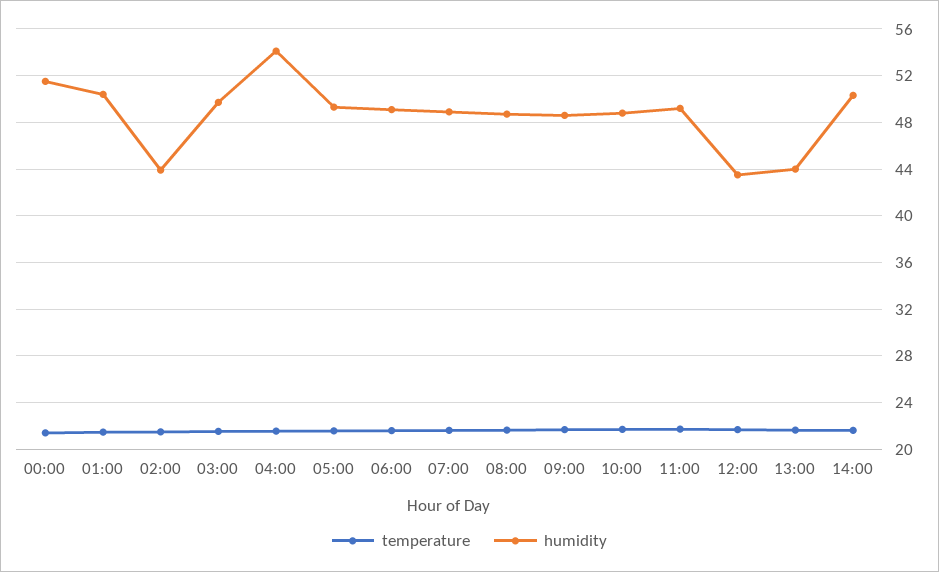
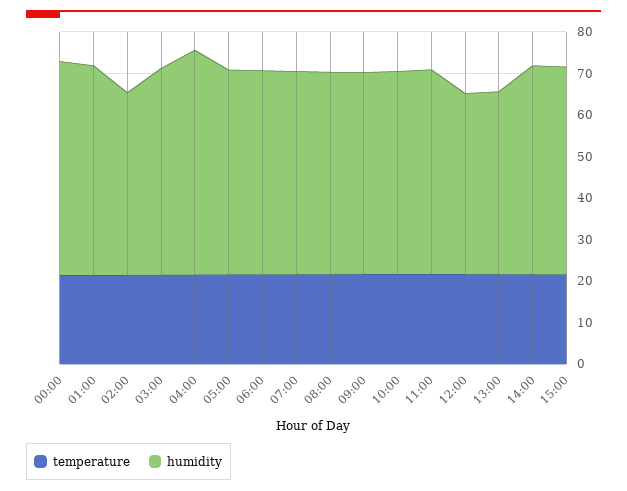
temperature, 15:00: none -> 22
humidity, 15:00: none -> 50

